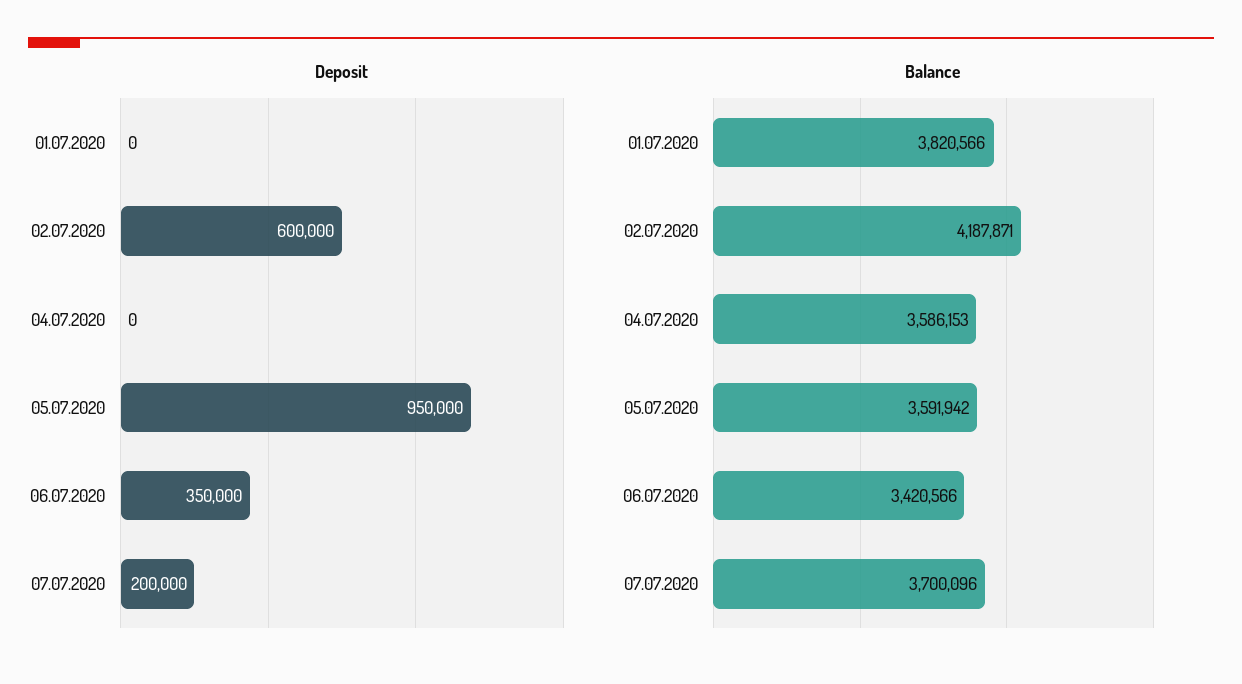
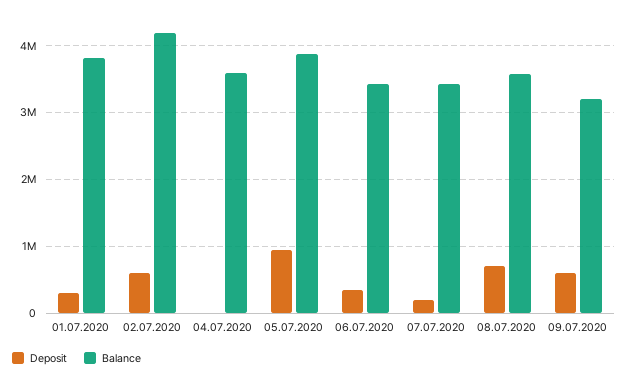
Deposit, 01.07.2020: 0 -> 300000
Balance, 05.07.2020: 3591942 -> 3900000
Balance, 07.07.2020: 3700096 -> 3400000
Deposit, 08.07.2020: none -> 700000
Balance, 08.07.2020: none -> 3600000
Deposit, 09.07.2020: none -> 600000
Balance, 09.07.2020: none -> 3200000

